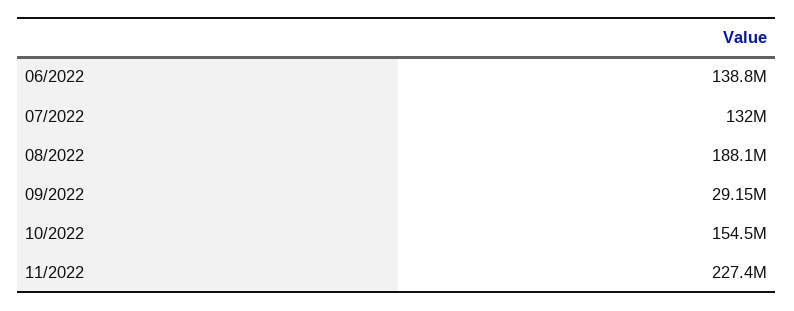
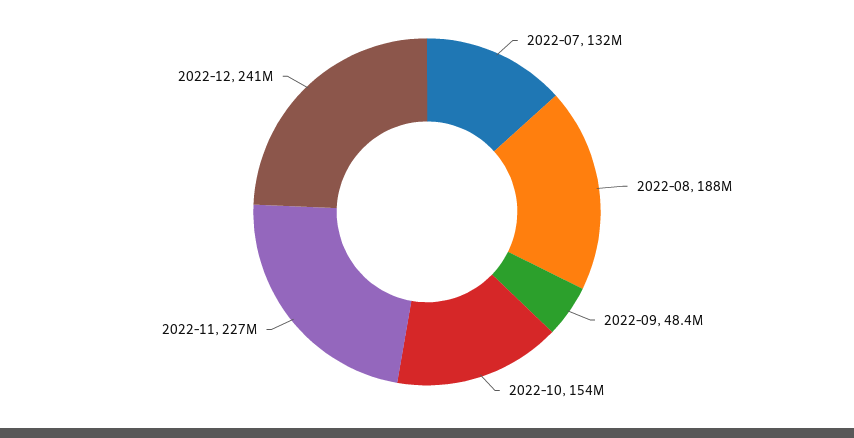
06/2022: 138800000 -> none
09/2022: 29150000 -> 48400000
2022-12: none -> 241000000

